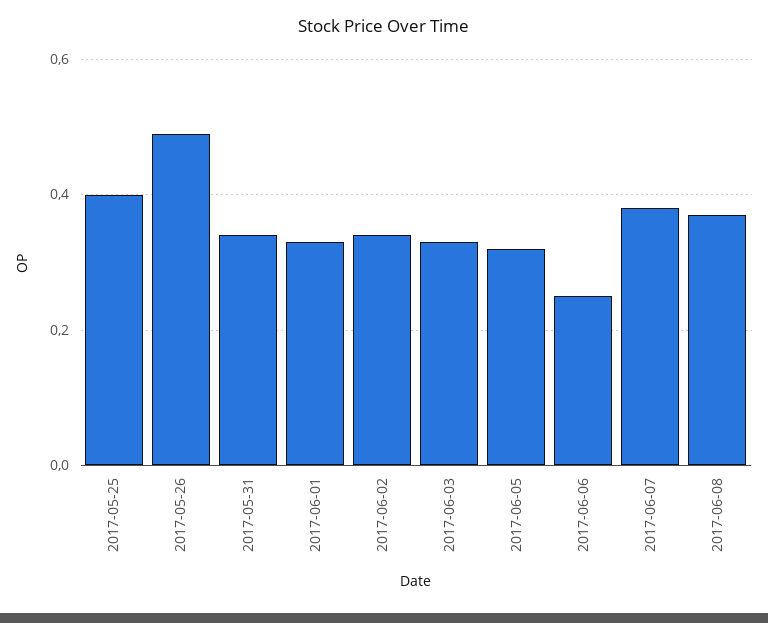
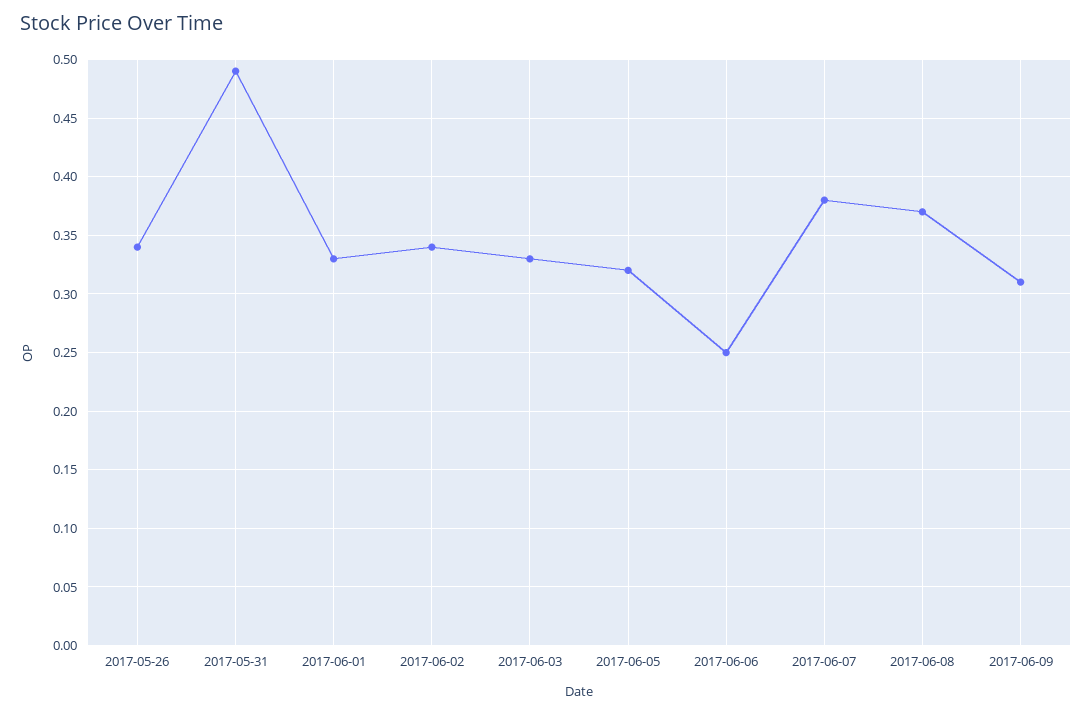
2017-05-25: 0.4 -> none
2017-05-26: 0.5 -> 0.34
2017-05-31: 0.35 -> 0.49
2017-06-09: none -> 0.31

